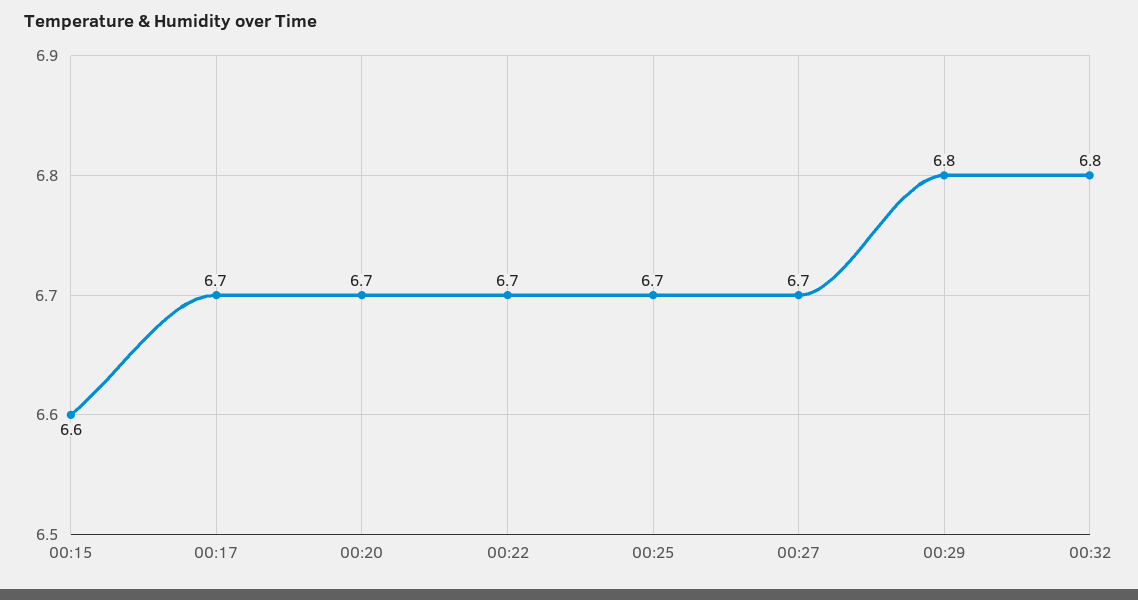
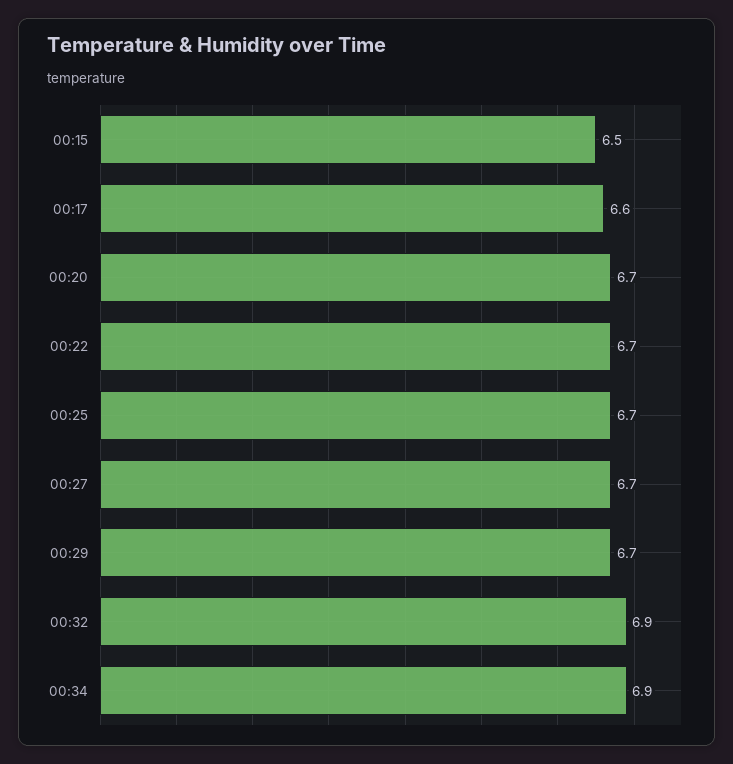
00:15: 6.6 -> 6.5
00:17: 6.7 -> 6.6
00:29: 6.8 -> 6.7
00:32: 6.8 -> 6.9
00:34: none -> 6.9

